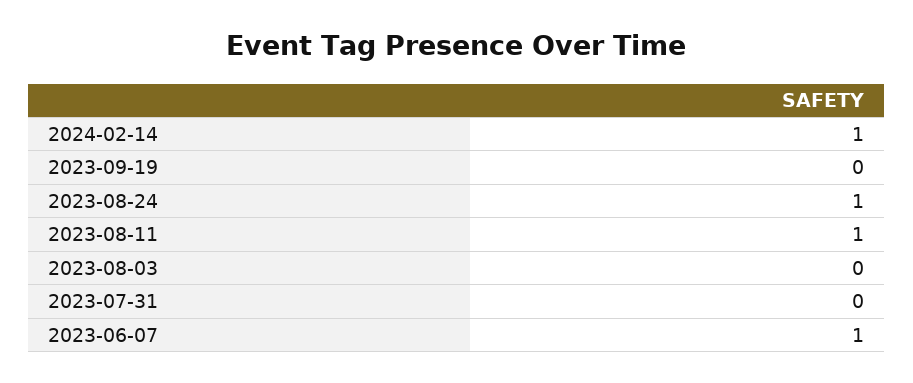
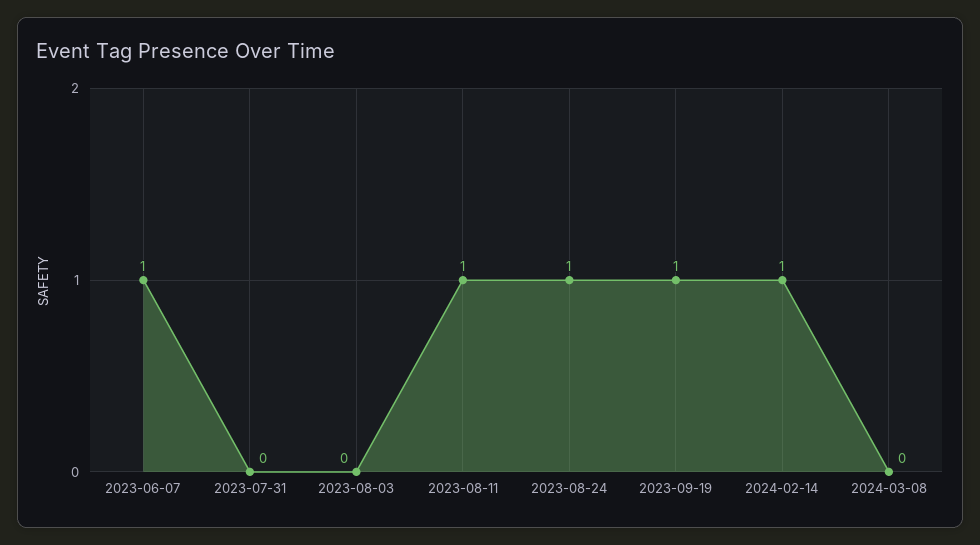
2023-09-19: 0 -> 1
2024-03-08: none -> 0

